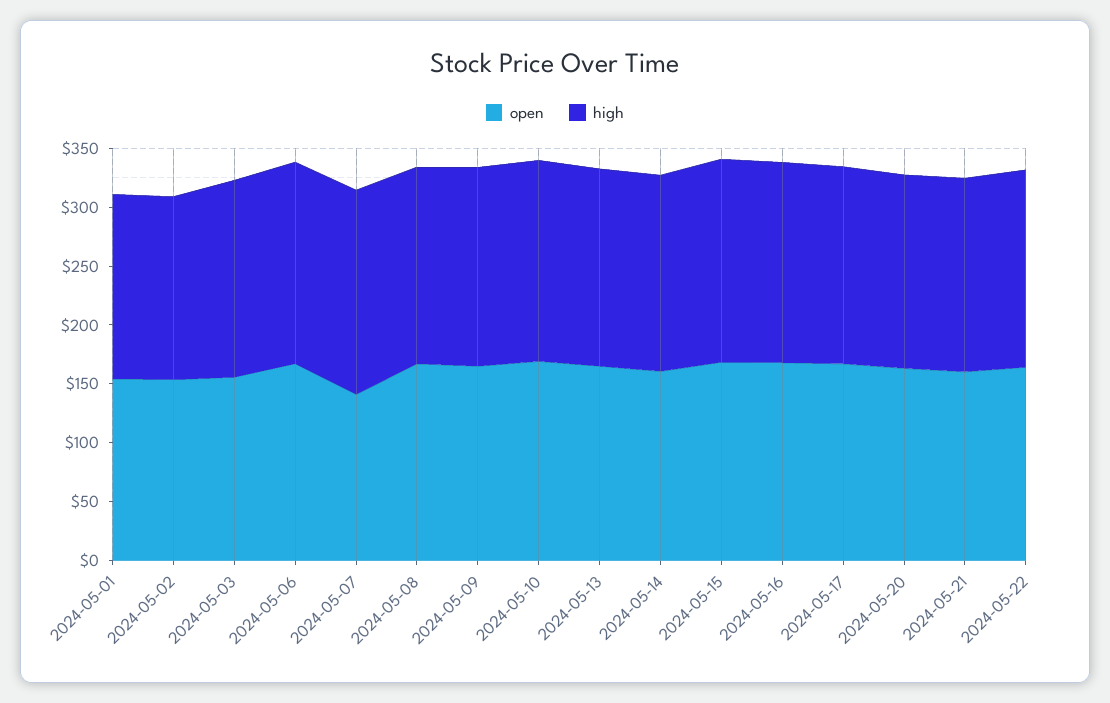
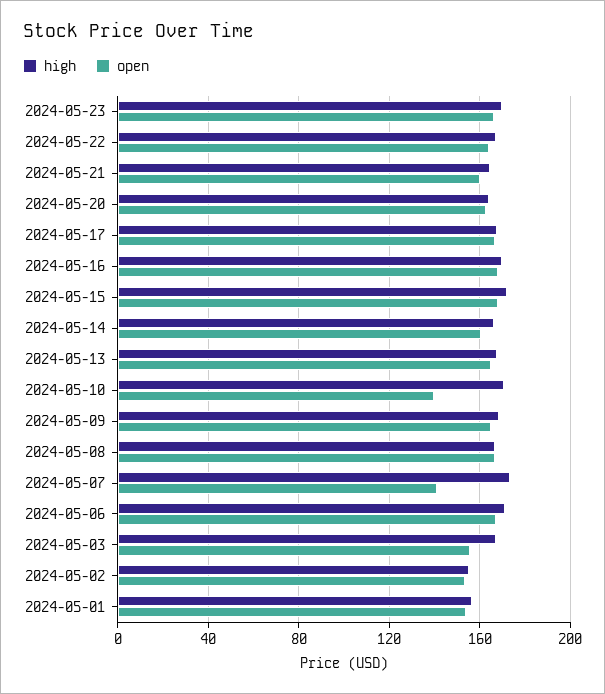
open, 2024-05-10: 170 -> 140
high, 2024-05-23: none -> 170
open, 2024-05-23: none -> 165

